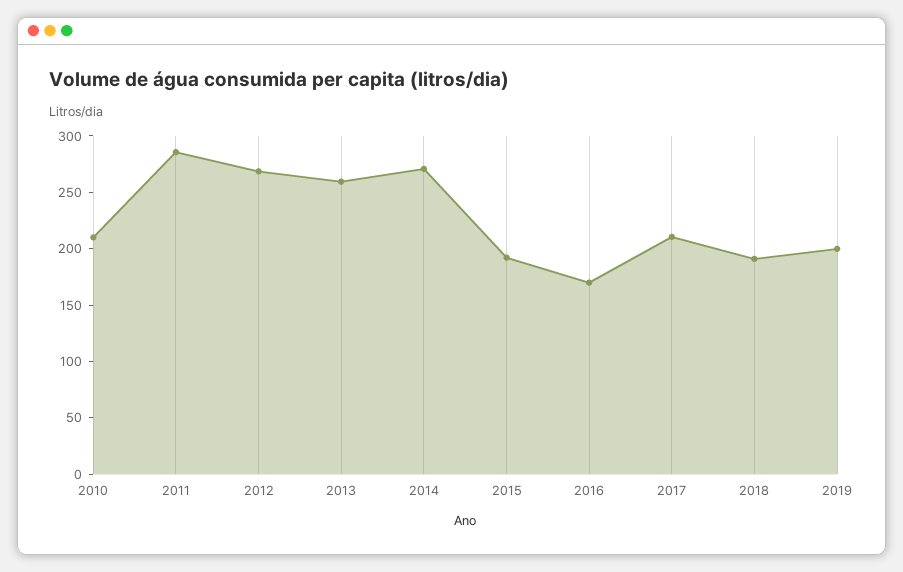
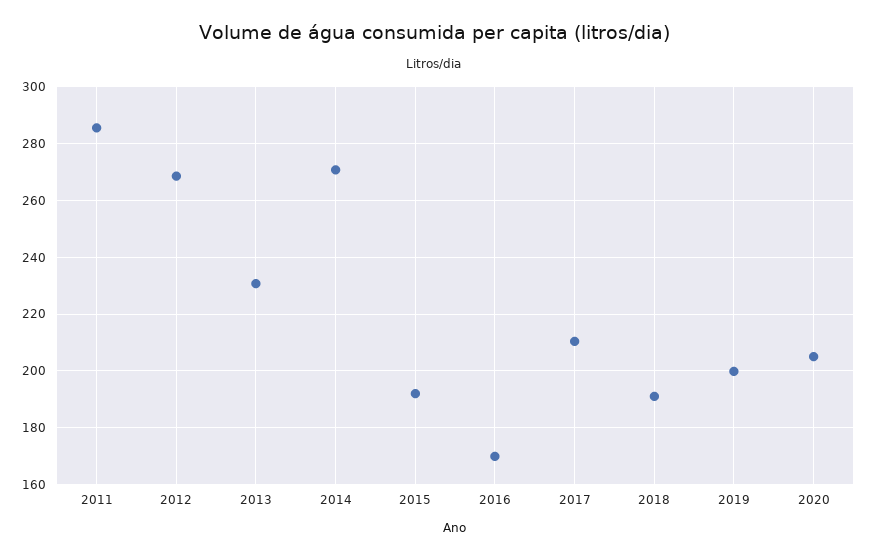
2010: 210 -> none
2013: 260 -> 230
2020: none -> 205

